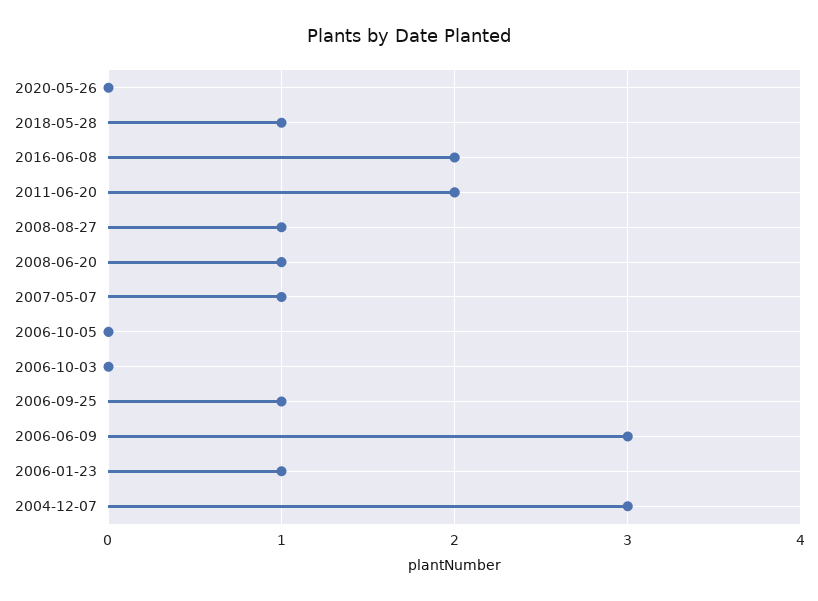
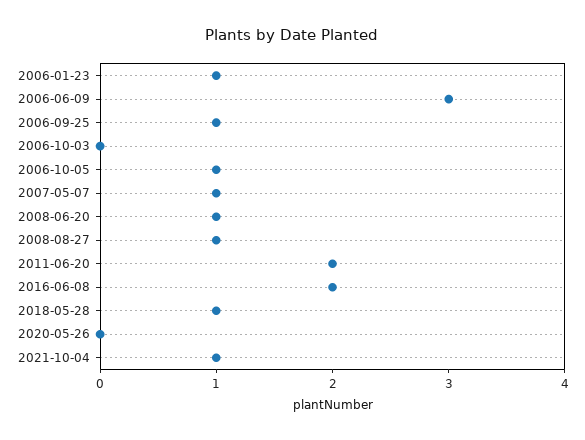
2006-10-05: 0 -> 1
2004-12-07: 3 -> none
2021-10-04: none -> 1

